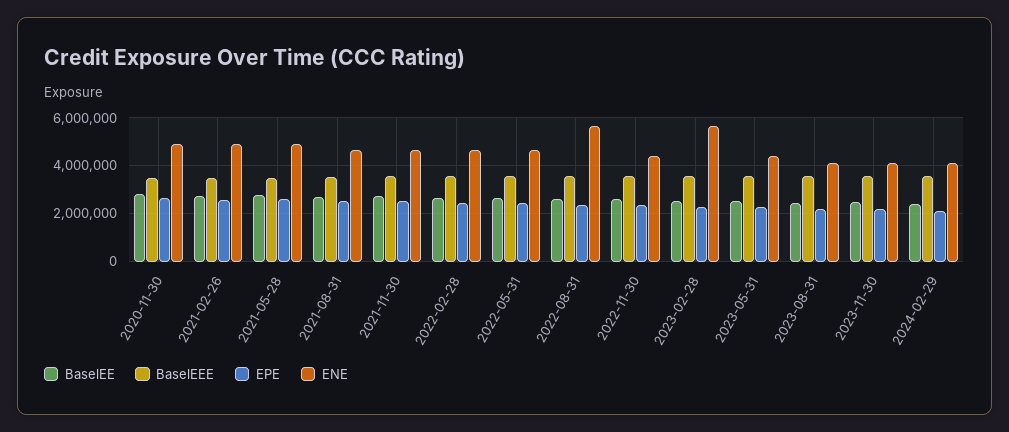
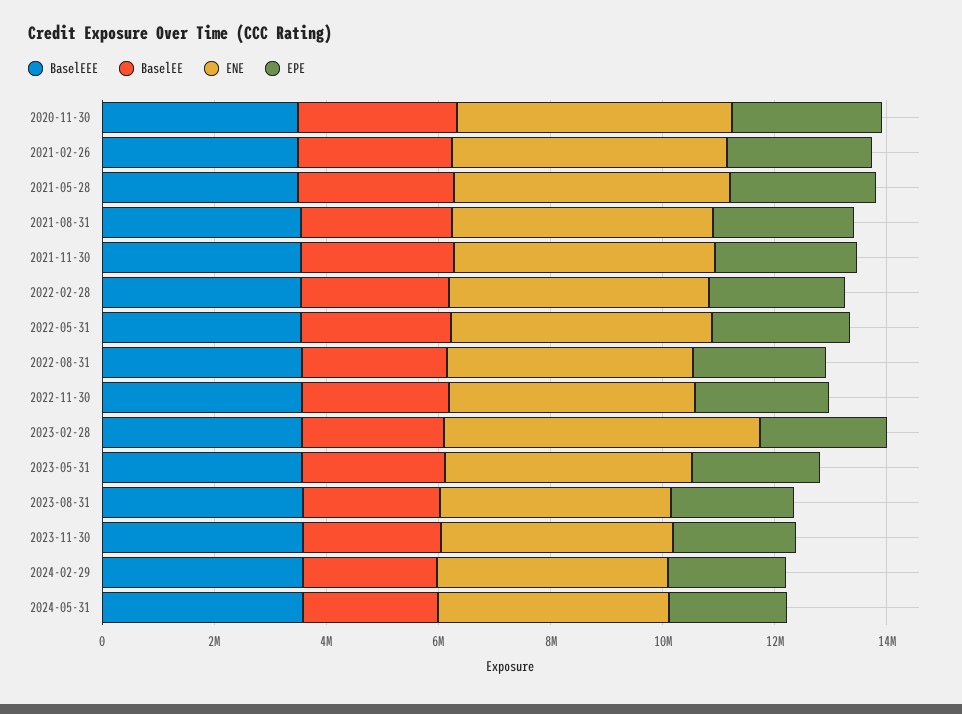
ENE, 2022-08-31: 5500000 -> 4500000
BaselEEE, 2024-05-31: none -> 3500000
BaselEE, 2024-05-31: none -> 2500000
ENE, 2024-05-31: none -> 4000000
EPE, 2024-05-31: none -> 2000000

